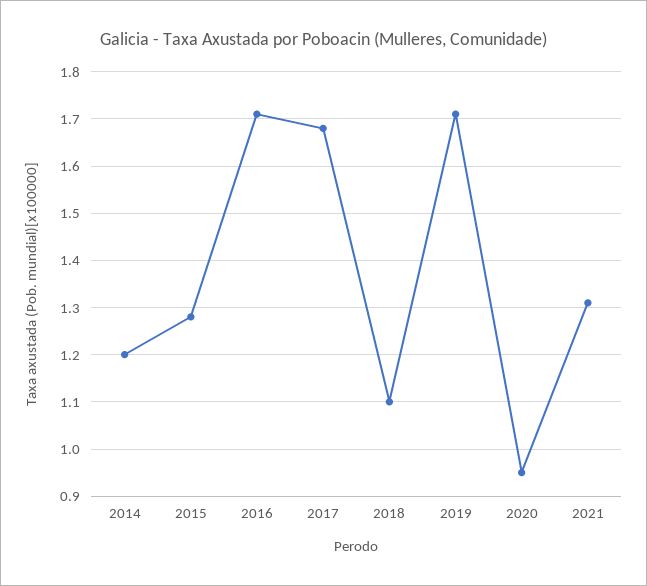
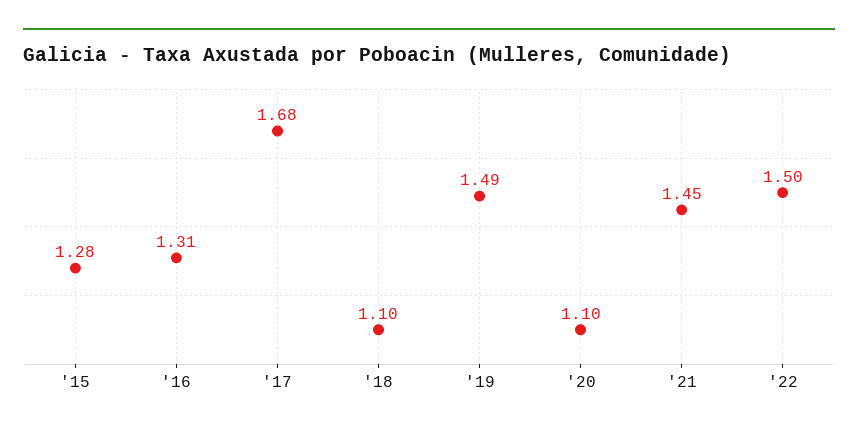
2014: 1.2 -> none
2016: 1.7 -> 1.31
2019: 1.7 -> 1.49
2020: 0.95 -> 1.1
2021: 1.3 -> 1.45
'22: none -> 1.5

